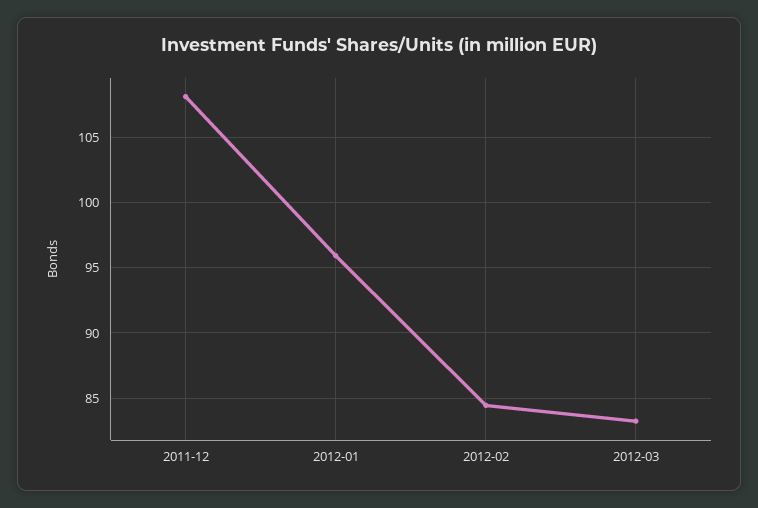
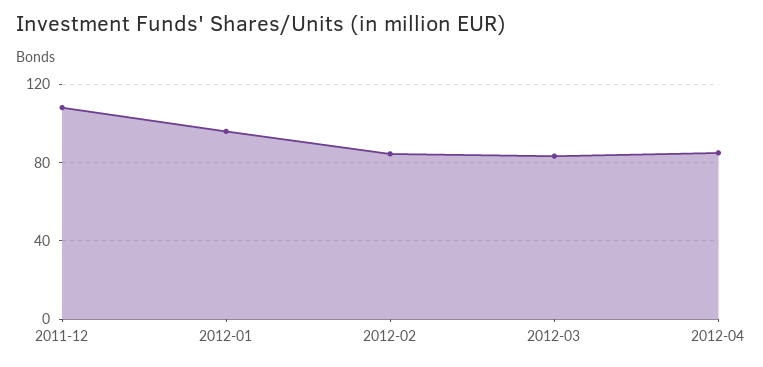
2012-04: none -> 85

